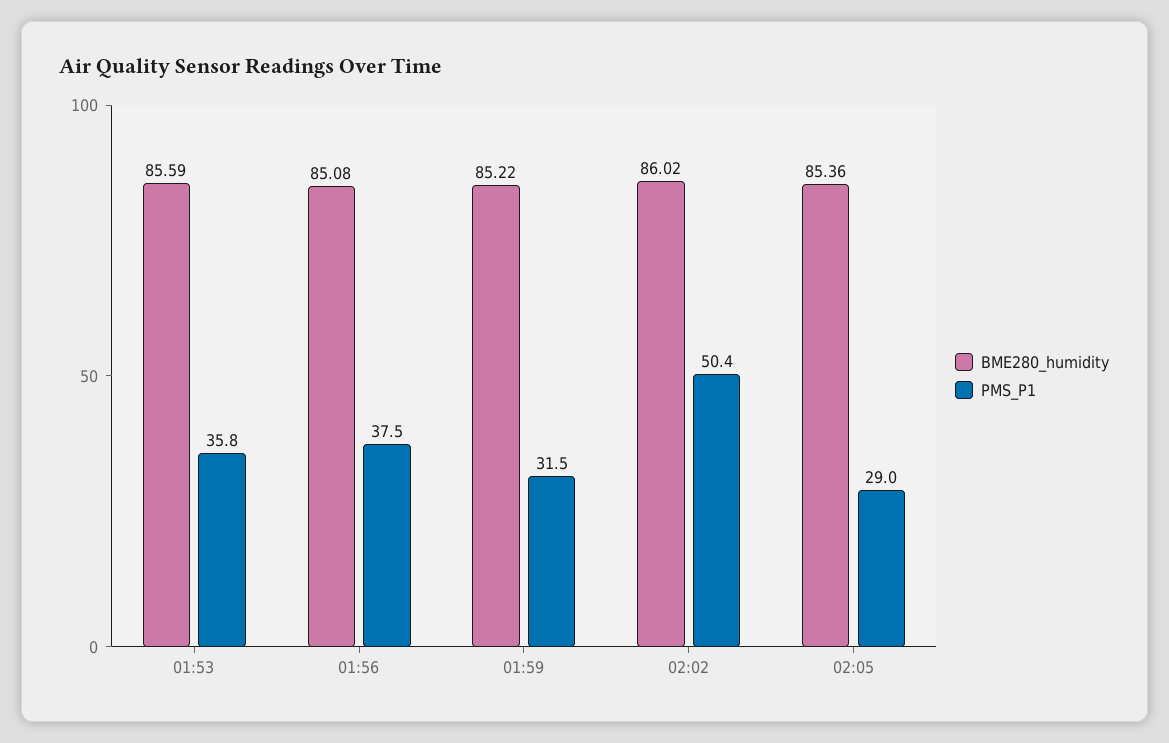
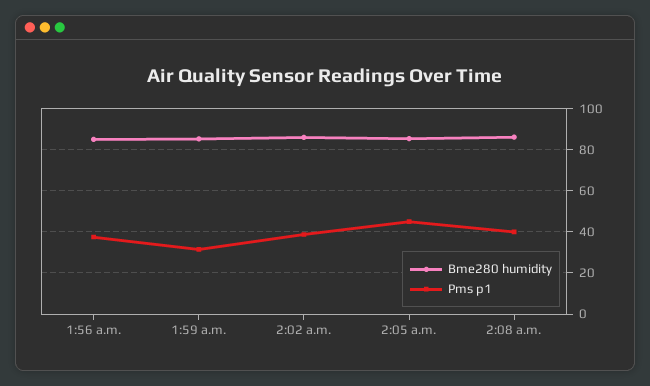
BME280_humidity, 01:53: 85.59 -> none
PMS_P1, 01:53: 35.8 -> none
PMS_P1, 02:02: 50.4 -> 40
PMS_P1, 02:05: 29 -> 45
BME280_humidity, 2:08 a.m.: none -> 85
PMS_P1, 2:08 a.m.: none -> 40

